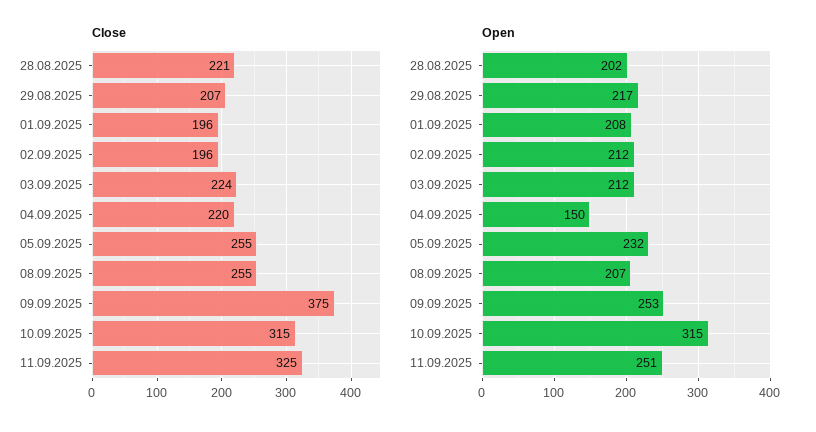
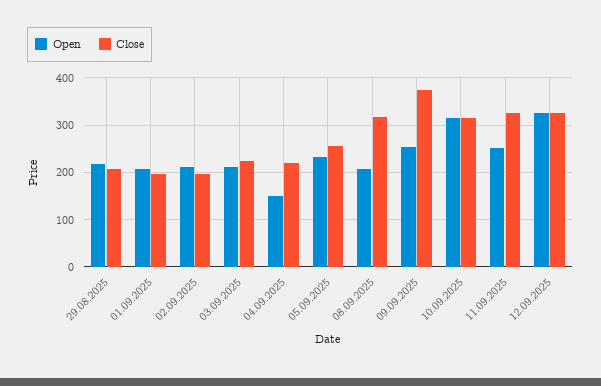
Close, 28.08.2025: 221 -> none
Close, 08.09.2025: 255 -> 320
Open, 28.08.2025: 202 -> none
Open, 12.09.2025: none -> 320
Close, 12.09.2025: none -> 320

